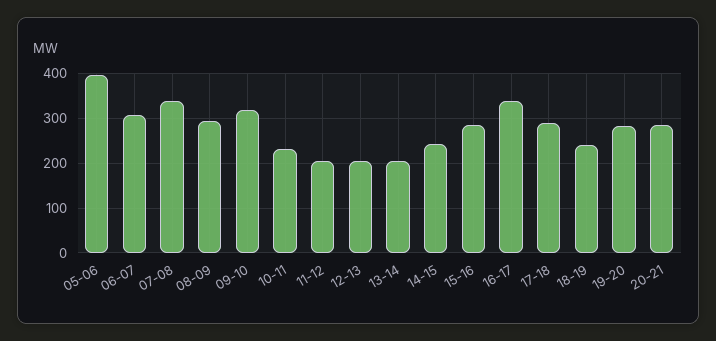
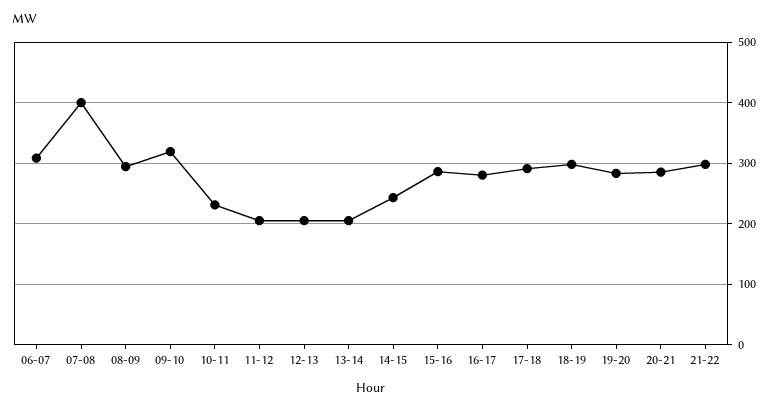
05-06: 400 -> none
07-08: 340 -> 400
16-17: 340 -> 280
18-19: 240 -> 300
21-22: none -> 300

